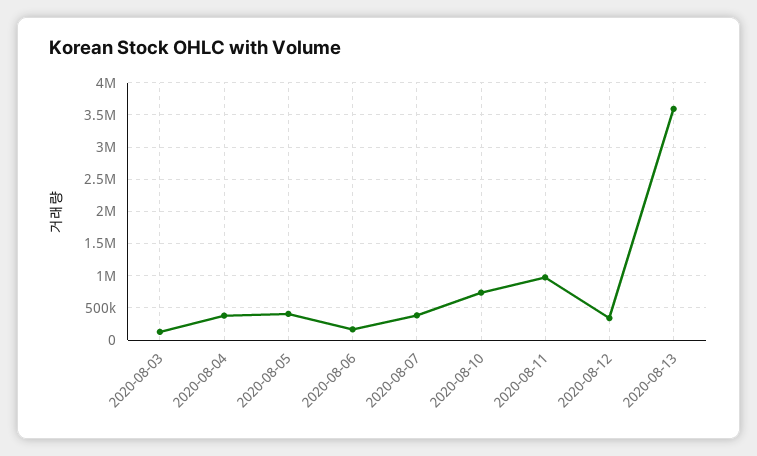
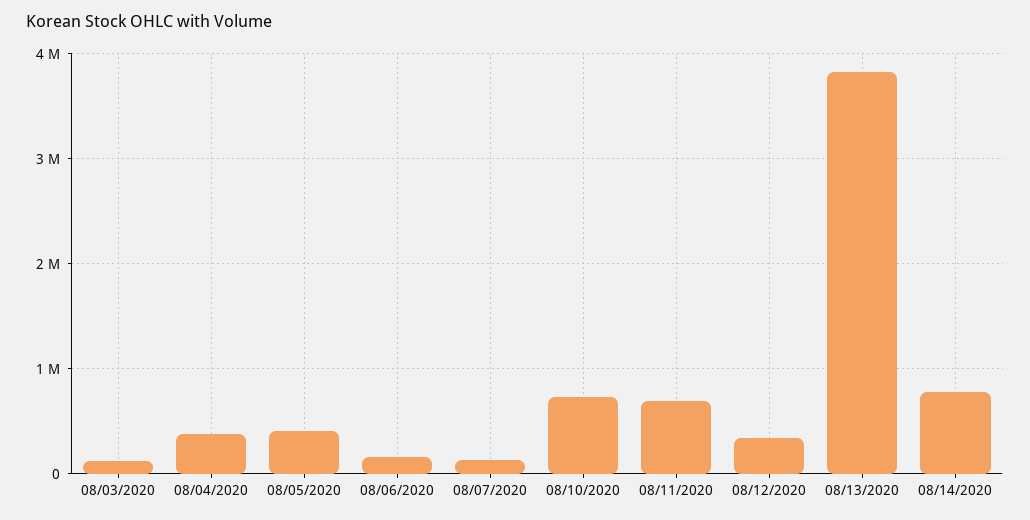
2020-08-07: 400000 -> 100000
2020-08-11: 1000000 -> 700000
2020-08-13: 3600000 -> 3800000
08/14/2020: none -> 800000

